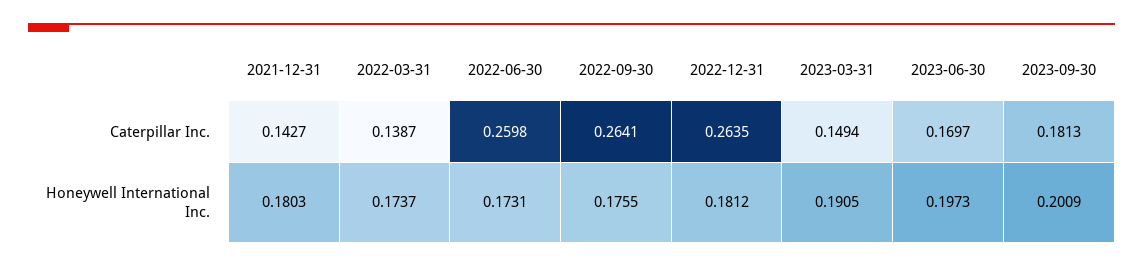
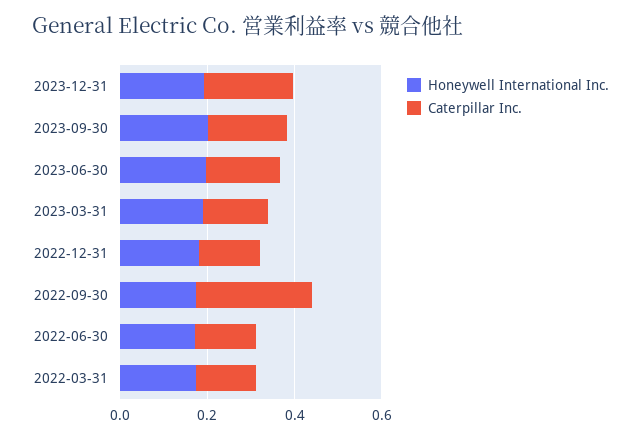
Caterpillar Inc., 2021-12-31: 0.1427 -> none
Caterpillar Inc., 2022-06-30: 0.2598 -> 0.15
Caterpillar Inc., 2022-12-31: 0.2635 -> 0.15
Honeywell International Inc., 2021-12-31: 0.1803 -> none
Honeywell International Inc., 2023-12-31: none -> 0.2
Caterpillar Inc., 2023-12-31: none -> 0.2

